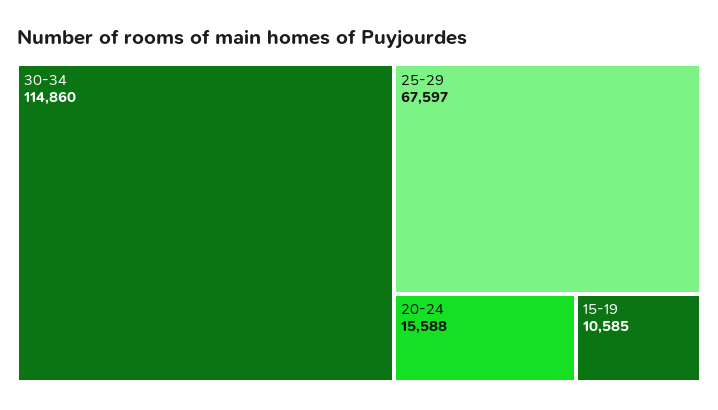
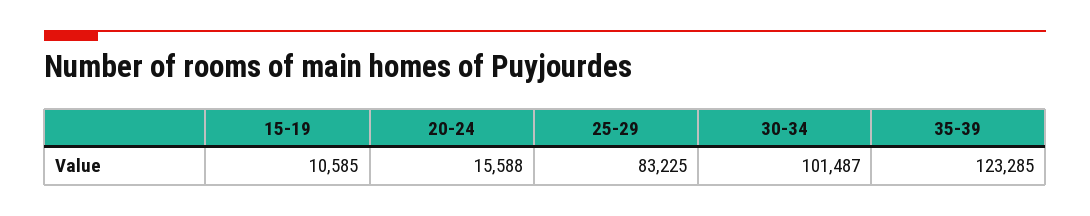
30-34: 114860 -> 101487
25-29: 67597 -> 83225
35-39: none -> 123285

